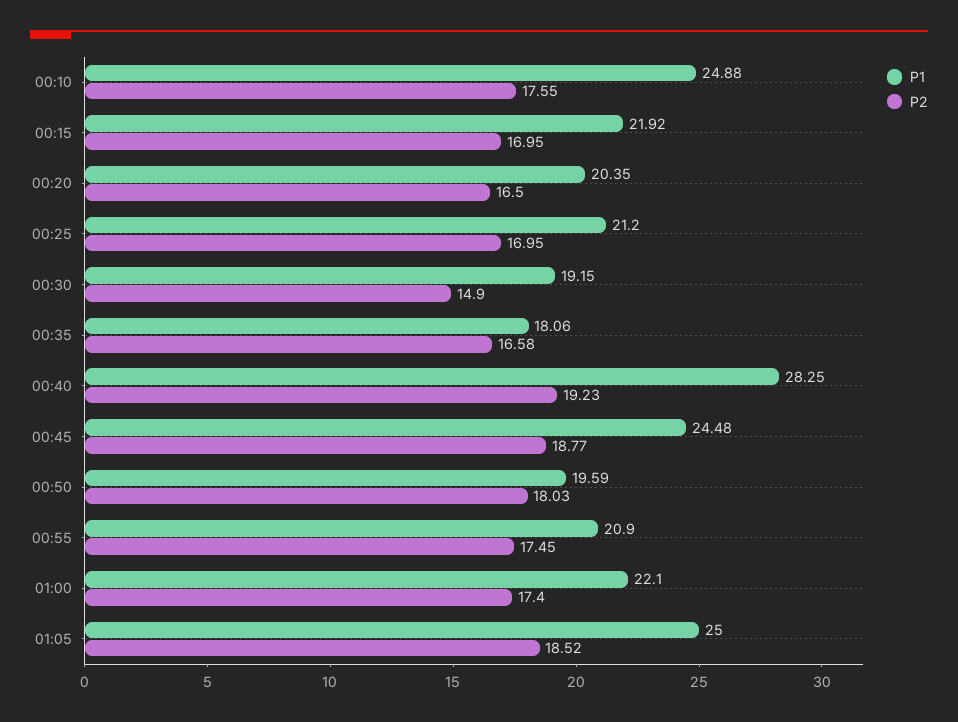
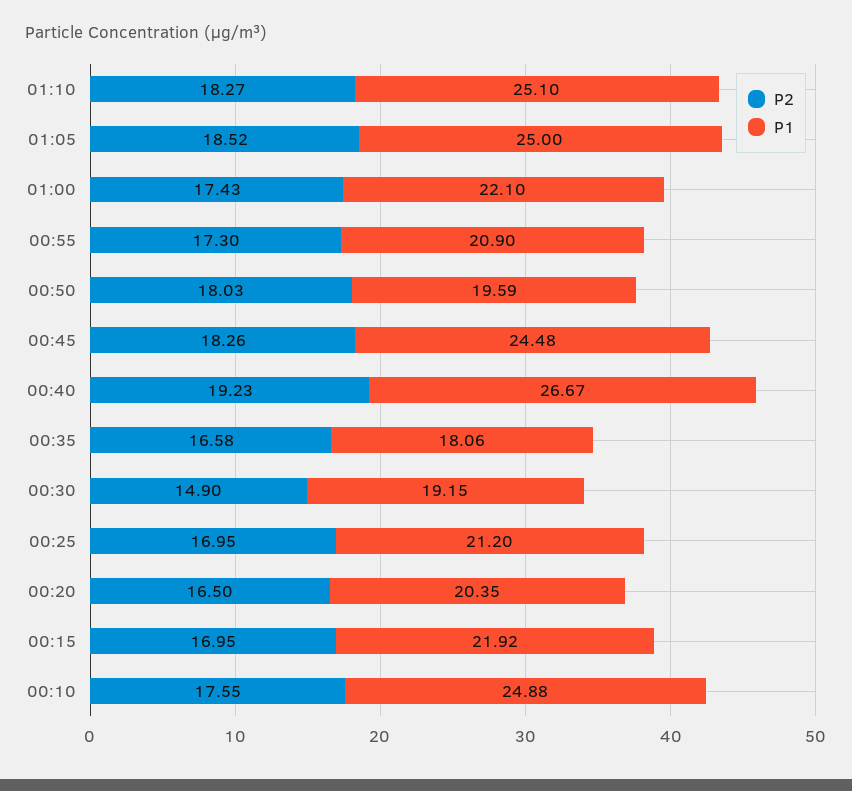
P1, 00:40: 28.25 -> 26.67
P2, 00:45: 18.77 -> 18.26
P2, 00:55: 17.45 -> 17.3
P2, 01:00: 17.4 -> 17.43
P2, 01:10: none -> 18.27
P1, 01:10: none -> 25.1

